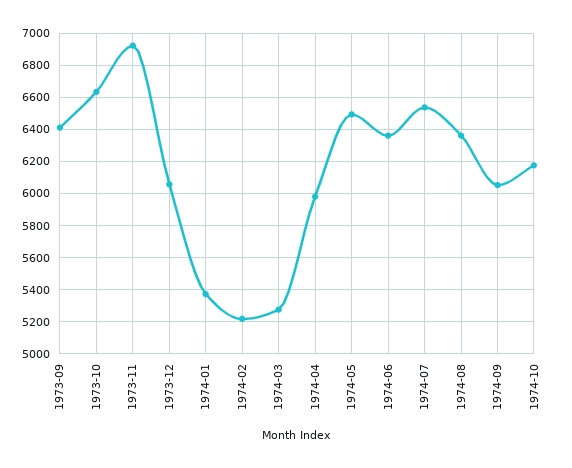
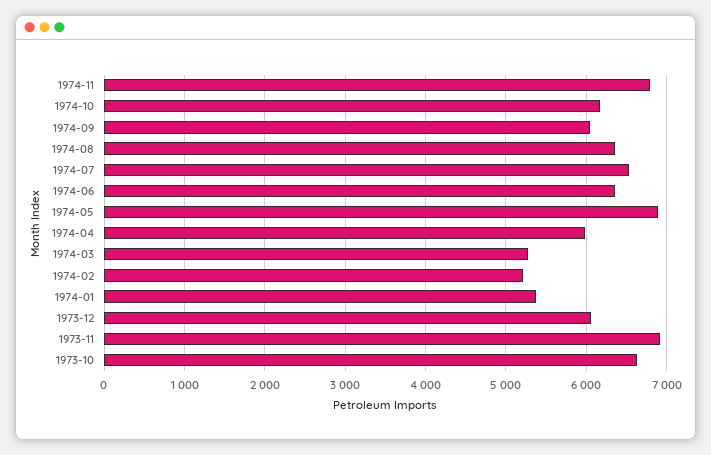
1973-09: 6400 -> none
1974-05: 6500 -> 6900
1974-11: none -> 6800

